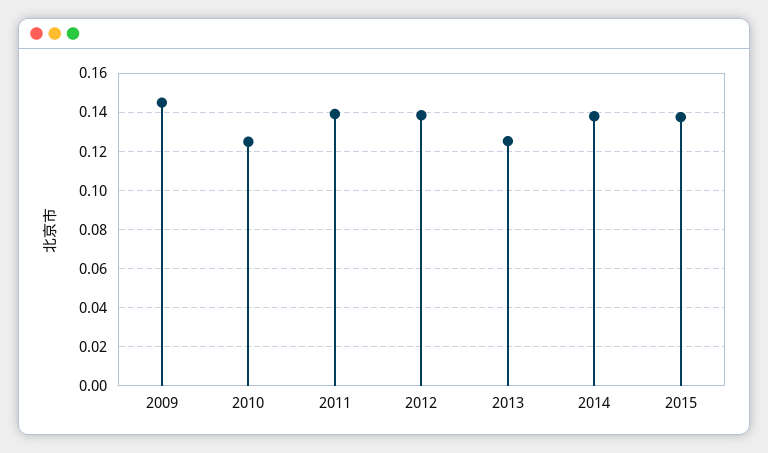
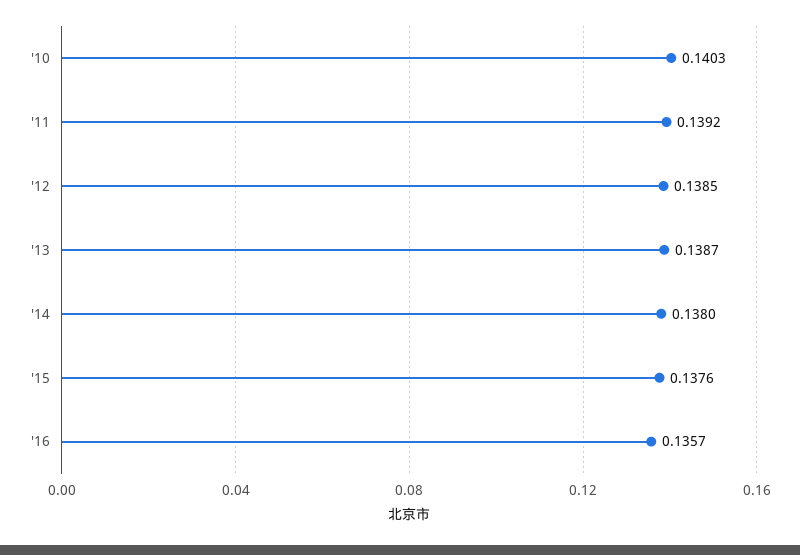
2009: 0.145 -> none
2010: 0.125 -> 0.1403
2013: 0.125 -> 0.1387
'16: none -> 0.1357

